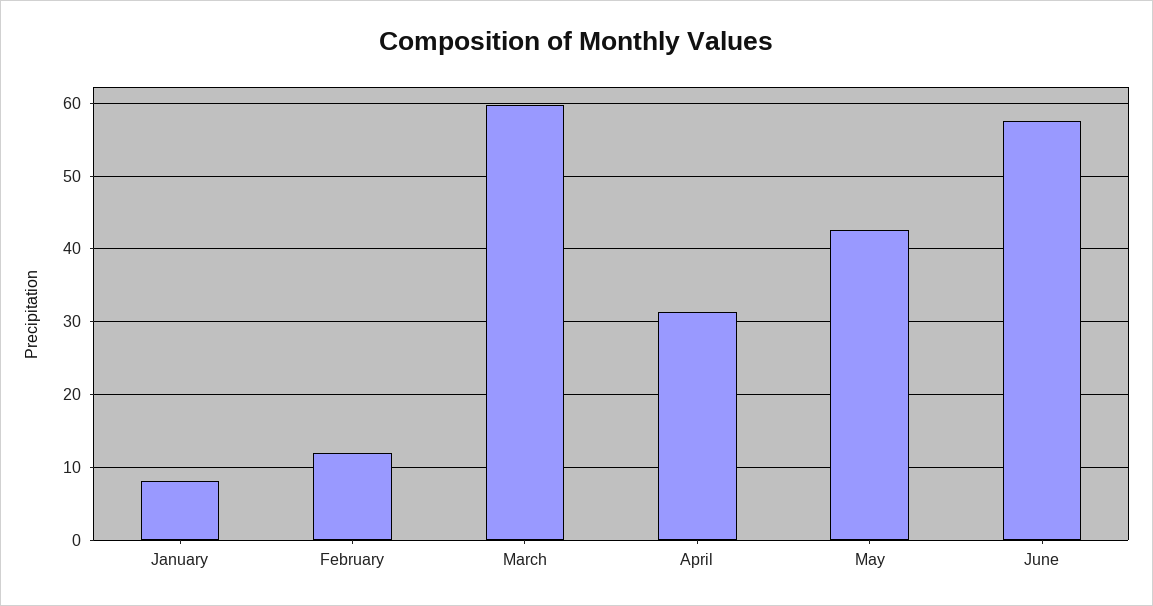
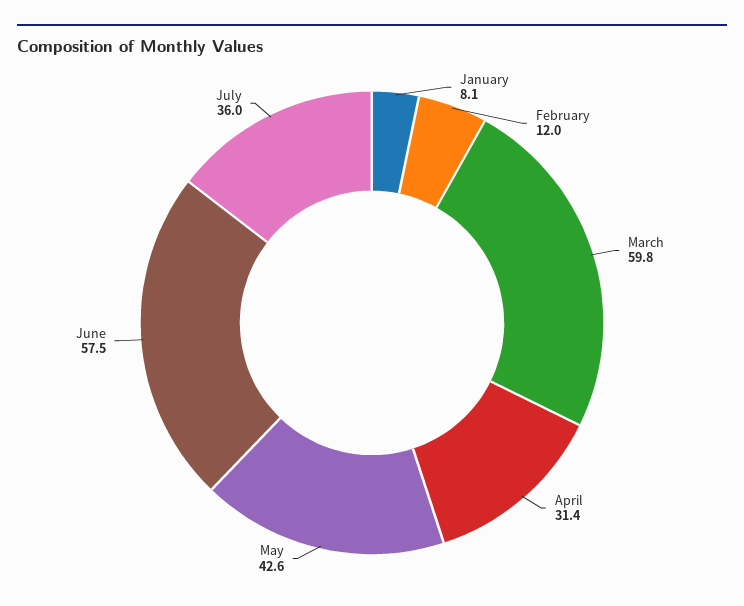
July: none -> 36

